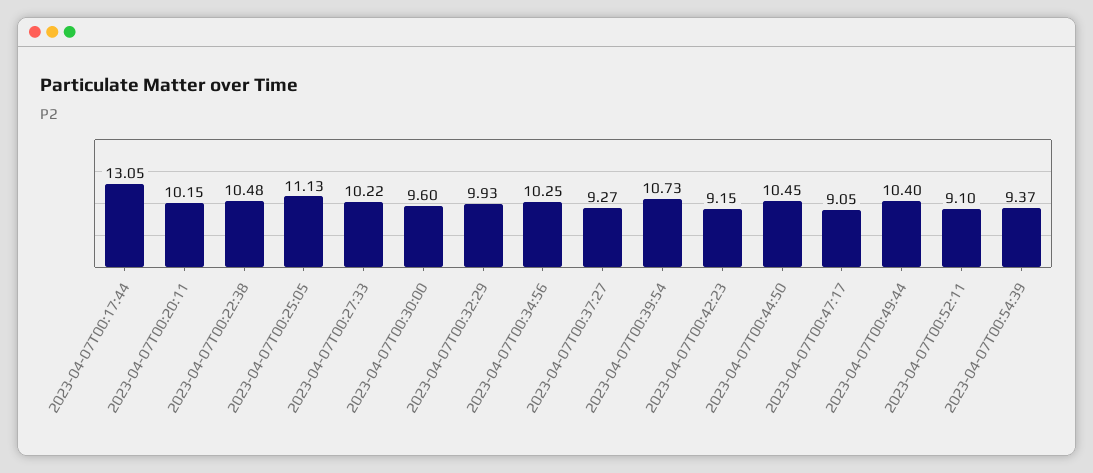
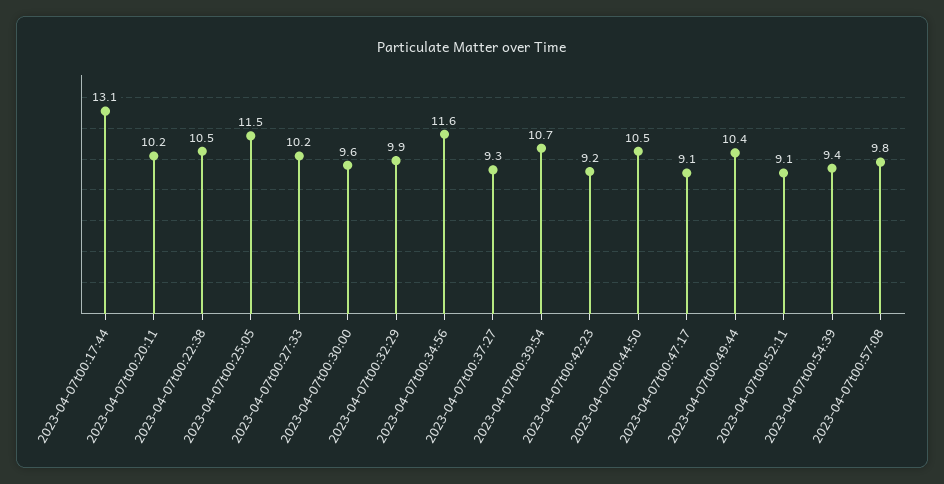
2023-04-07T00:25:05: 11.13 -> 11.5
2023-04-07T00:34:56: 10.25 -> 11.6
2023-04-07t00:57:08: none -> 9.8

